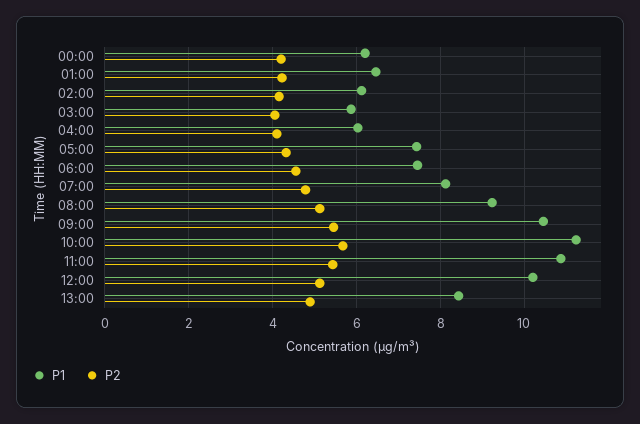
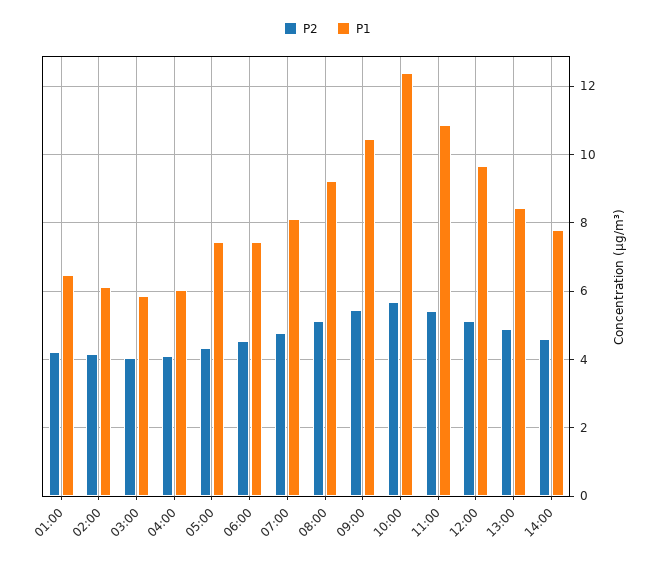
P1, 00:00: 6.2 -> none
P2, 00:00: 4.2 -> none
P1, 10:00: 11.2 -> 12.4
P1, 12:00: 10.2 -> 9.6
P2, 14:00: none -> 4.6
P1, 14:00: none -> 7.8

